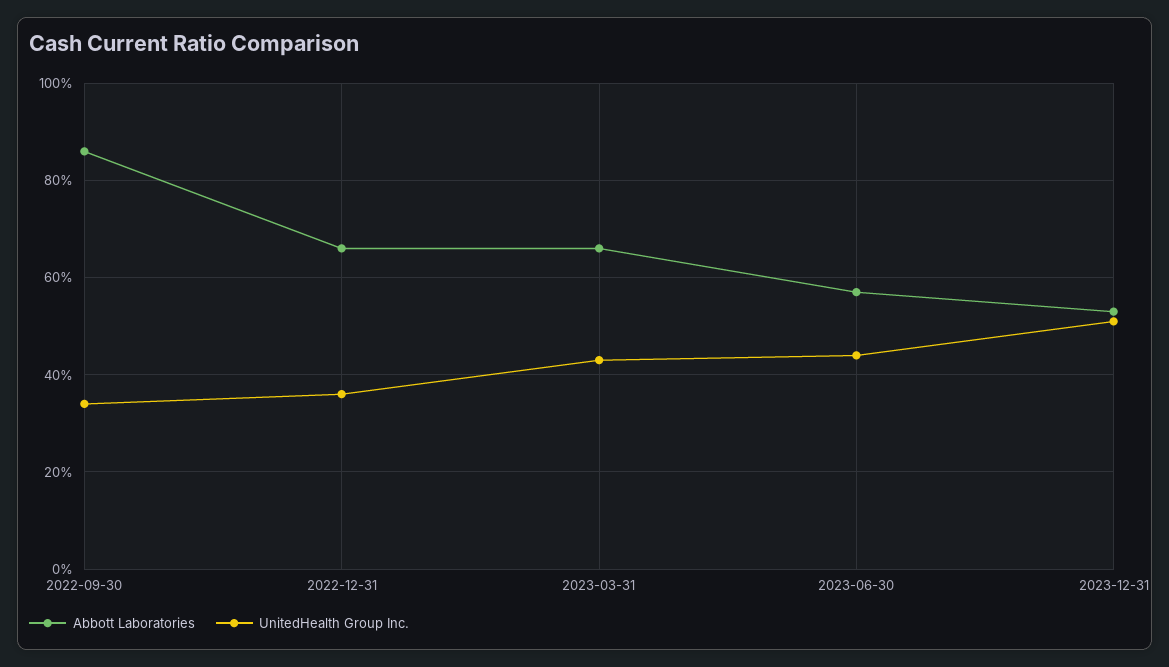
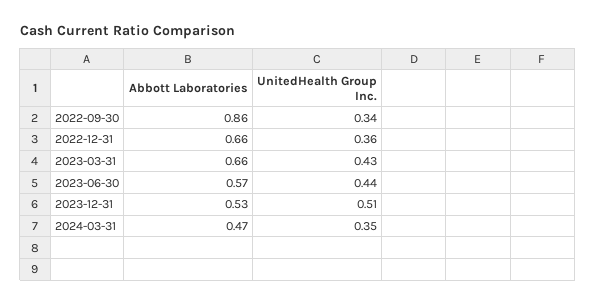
Abbott Laboratories, 2024-03-31: none -> 0.47
UnitedHealth Group Inc., 2024-03-31: none -> 0.35

